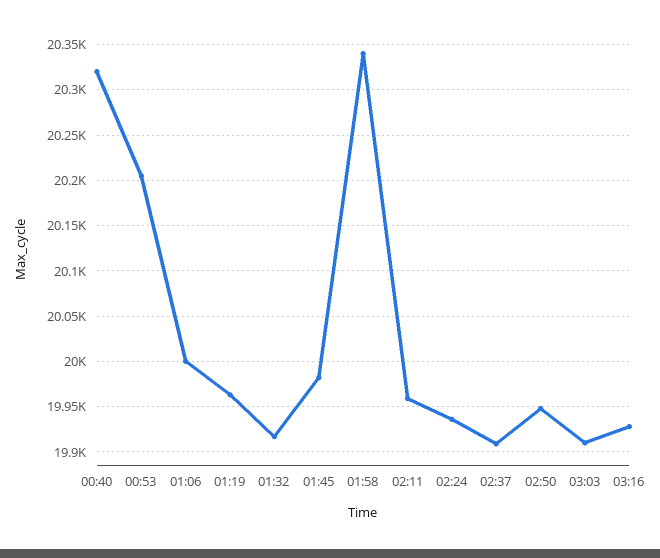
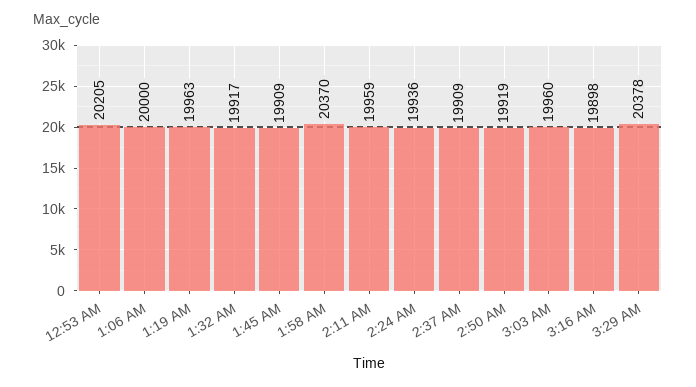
00:40: 20320 -> none
01:45: 19980 -> 19909
01:58: 20340 -> 20370
02:50: 19950 -> 19919
03:03: 19910 -> 19960
03:16: 19930 -> 19898
3:29 AM: none -> 20378

